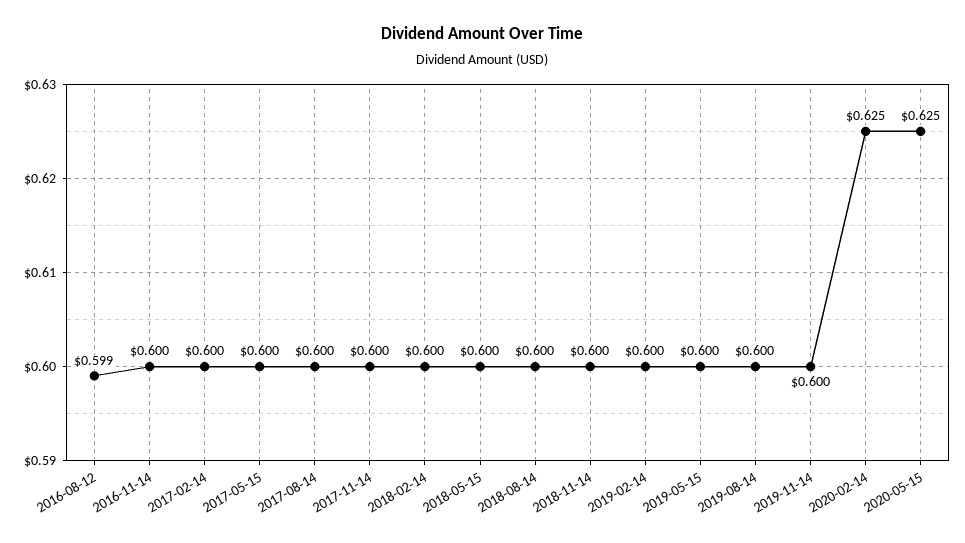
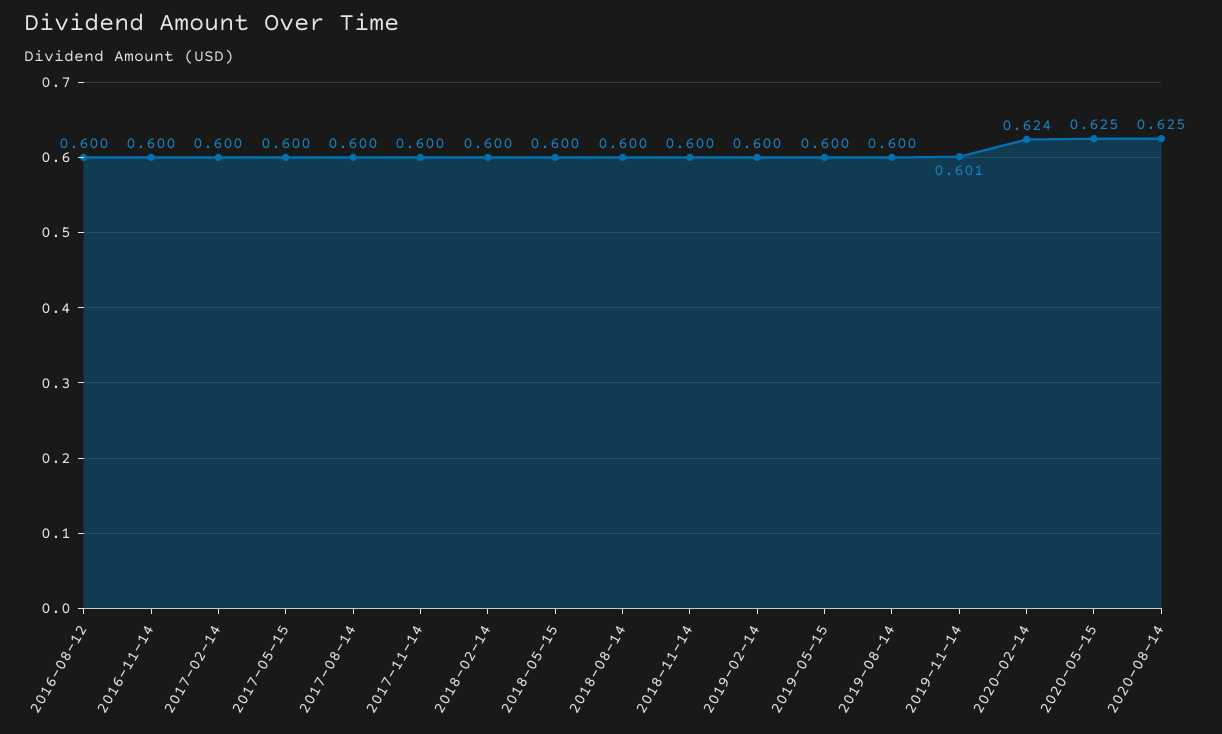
2016-08-12: 0.599 -> 0.6
2019-11-14: 0.6 -> 0.601
2020-02-14: 0.625 -> 0.624
2020-08-14: none -> 0.625

